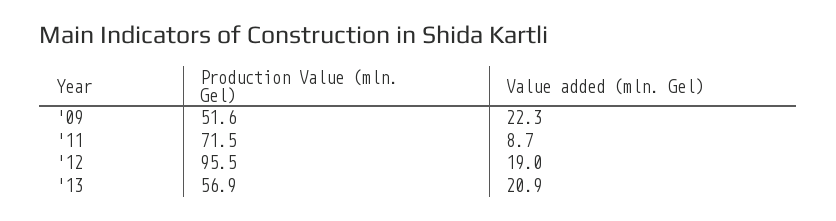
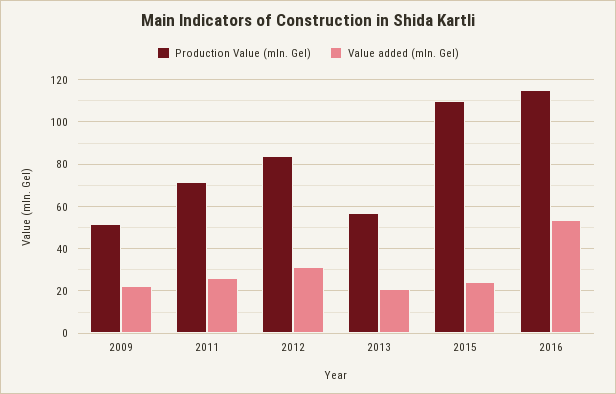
Value added (mln. Gel), '11: 8.7 -> 25
Production Value (mln. Gel), '12: 95.5 -> 85
Value added (mln. Gel), '12: 19 -> 30
Production Value (mln. Gel), 2015: none -> 110
Value added (mln. Gel), 2015: none -> 25
Production Value (mln. Gel), 2016: none -> 115
Value added (mln. Gel), 2016: none -> 55

